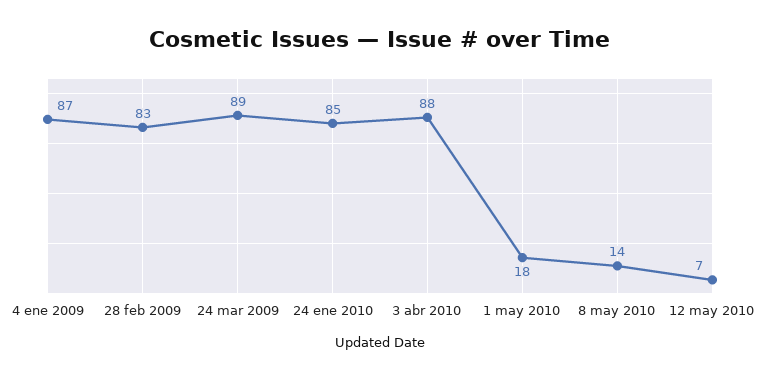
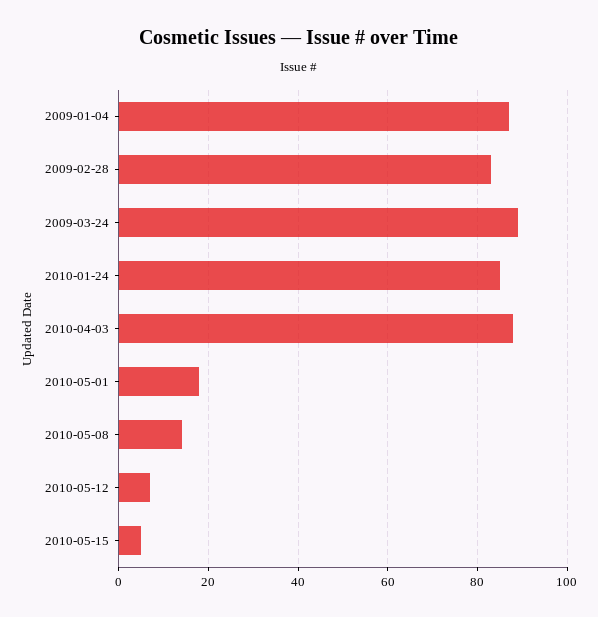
2010-05-15: none -> 5

